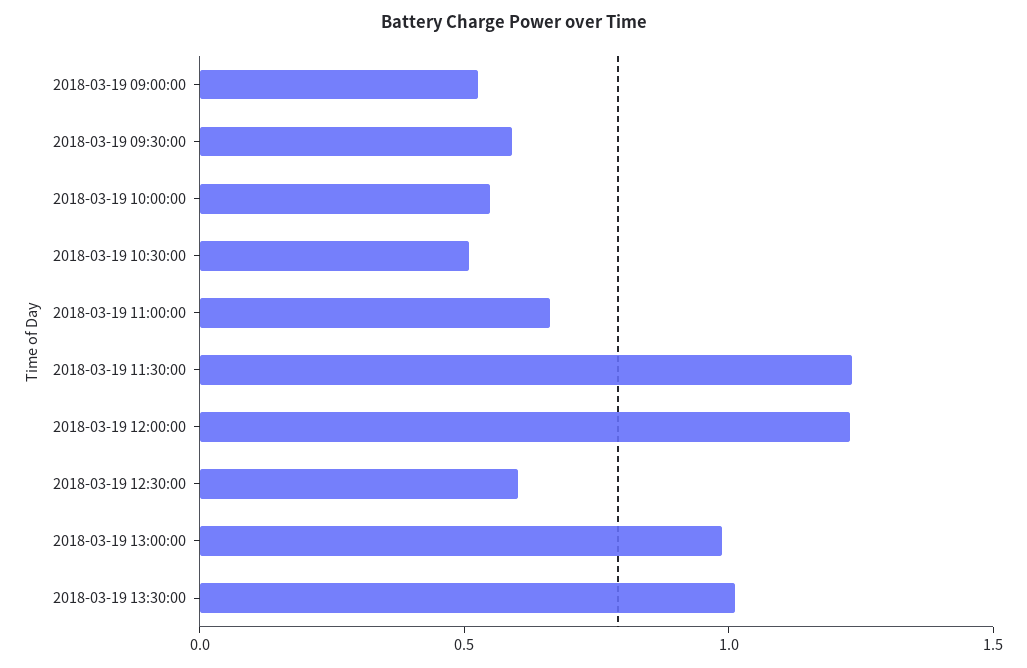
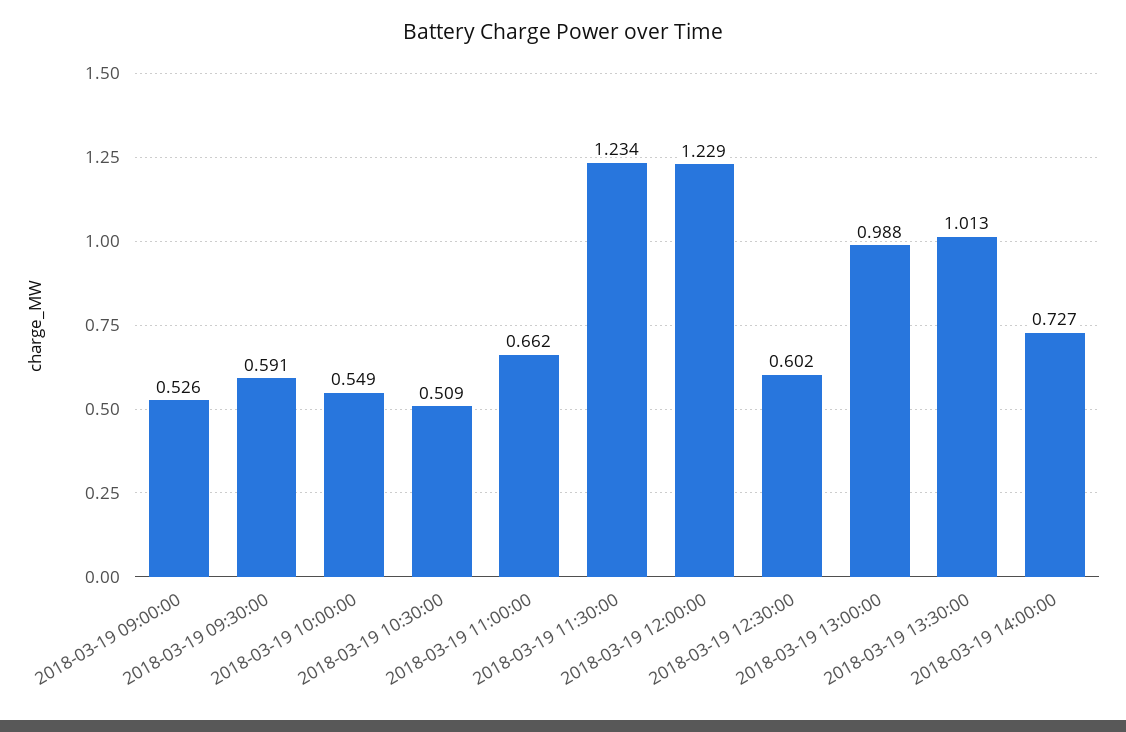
2018-03-19 14:00:00: none -> 0.727

